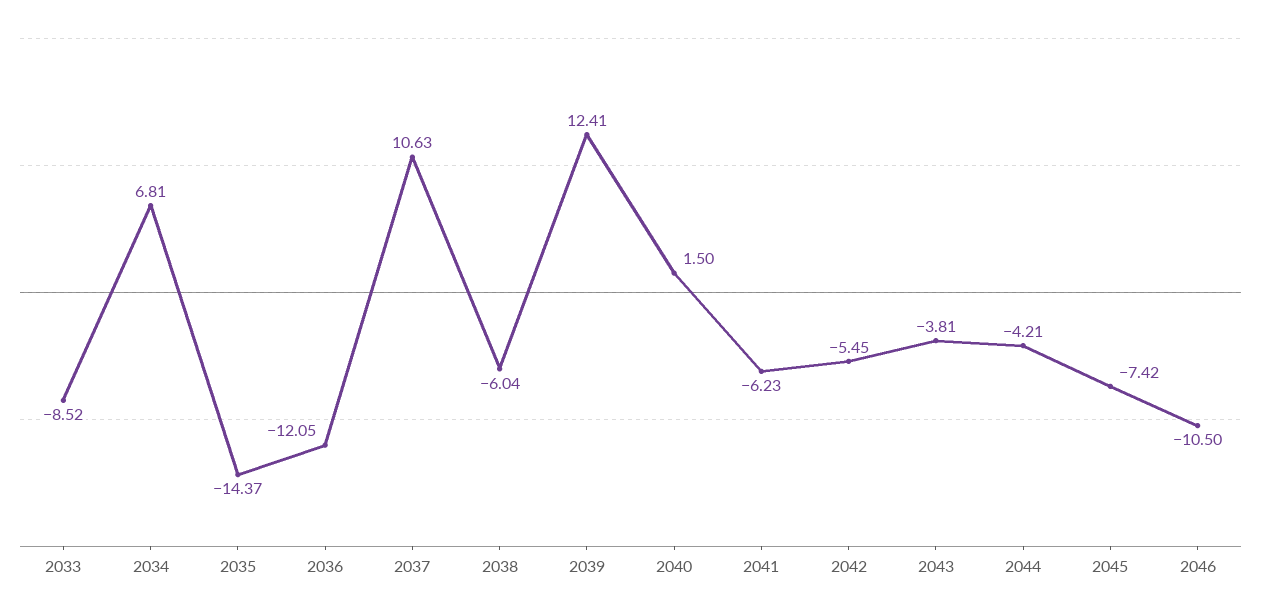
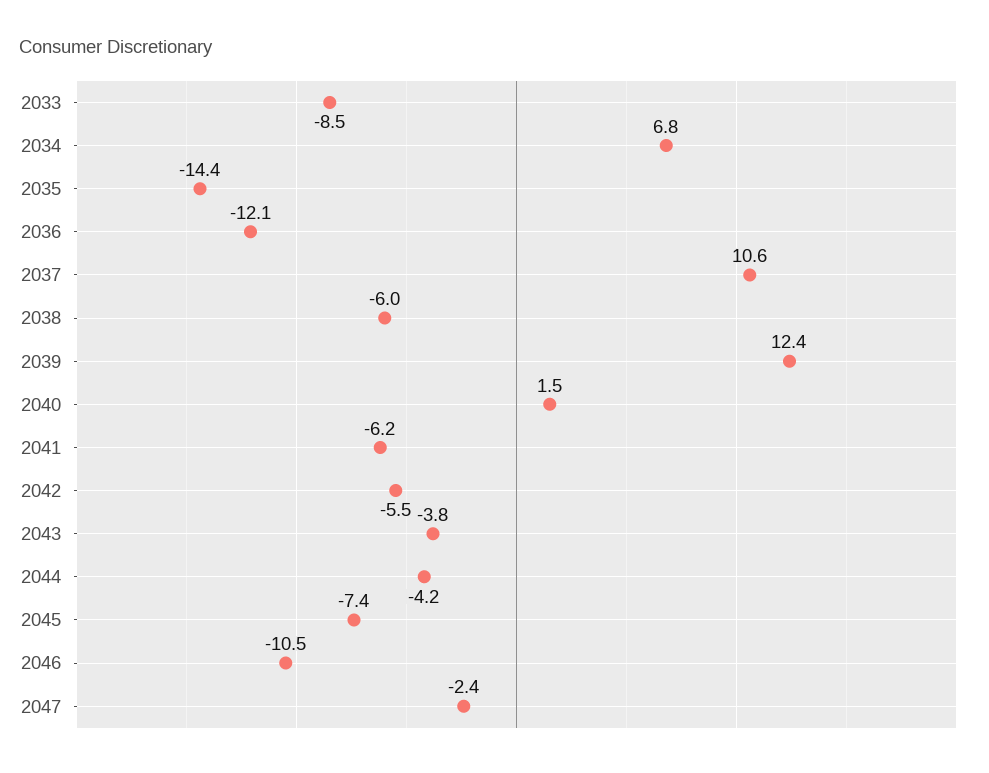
2047: none -> -2.4

